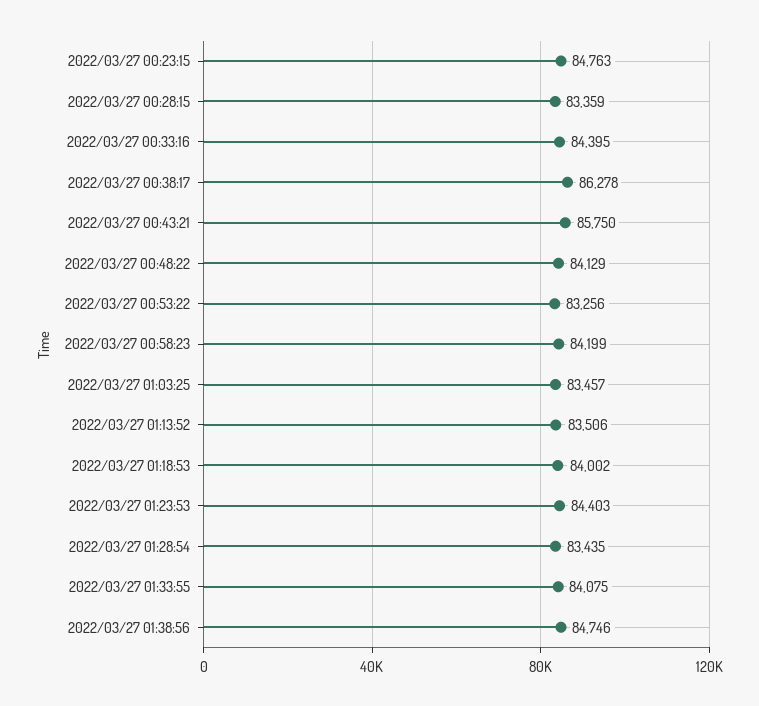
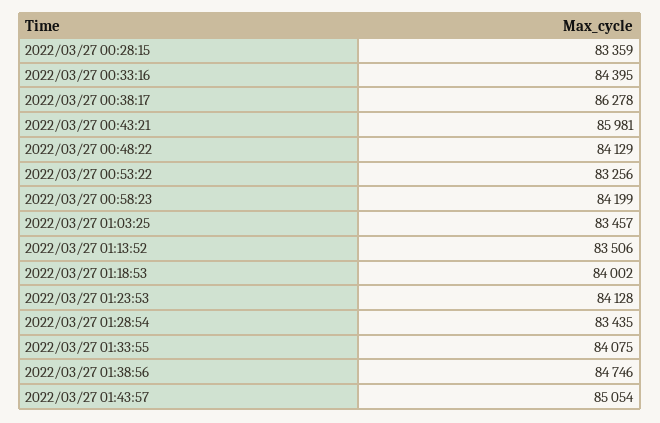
2022/03/27 00:23:15: 84763 -> none
2022/03/27 00:43:21: 85750 -> 85981
2022/03/27 01:23:53: 84403 -> 84128
2022/03/27 01:43:57: none -> 85054

